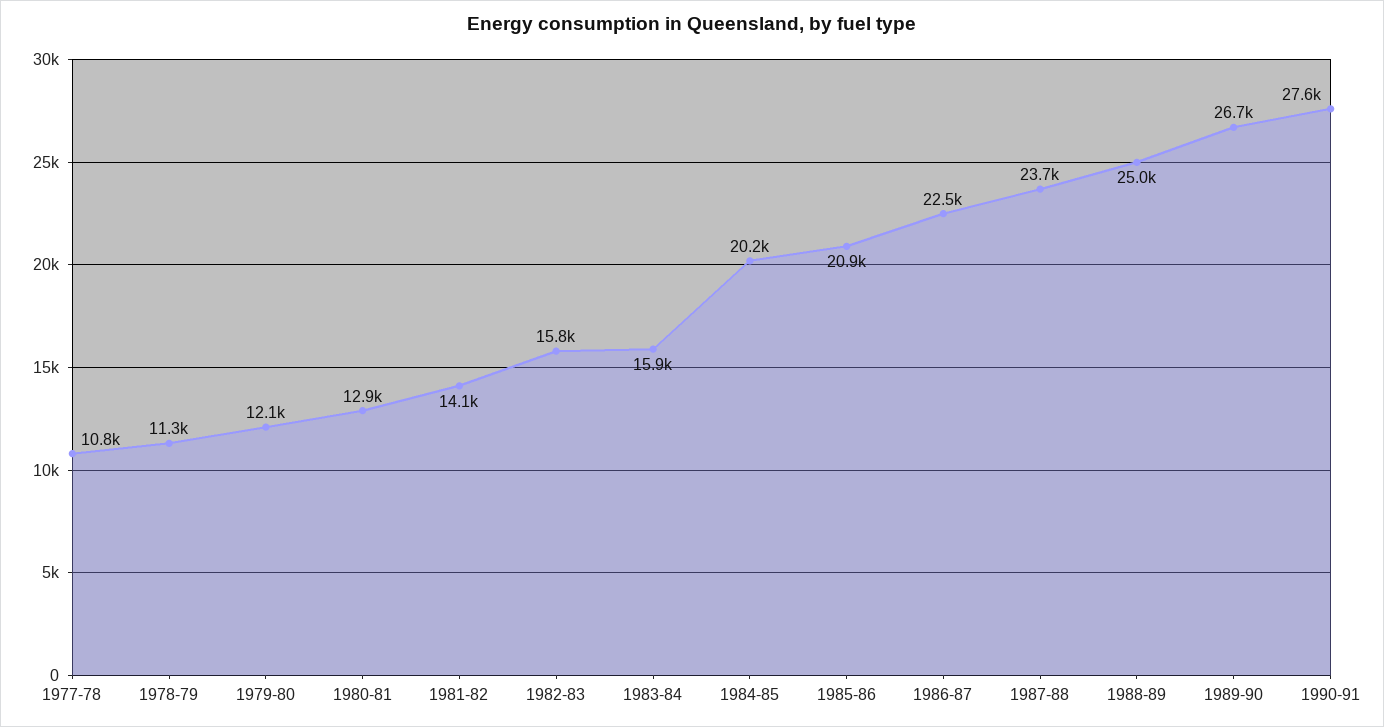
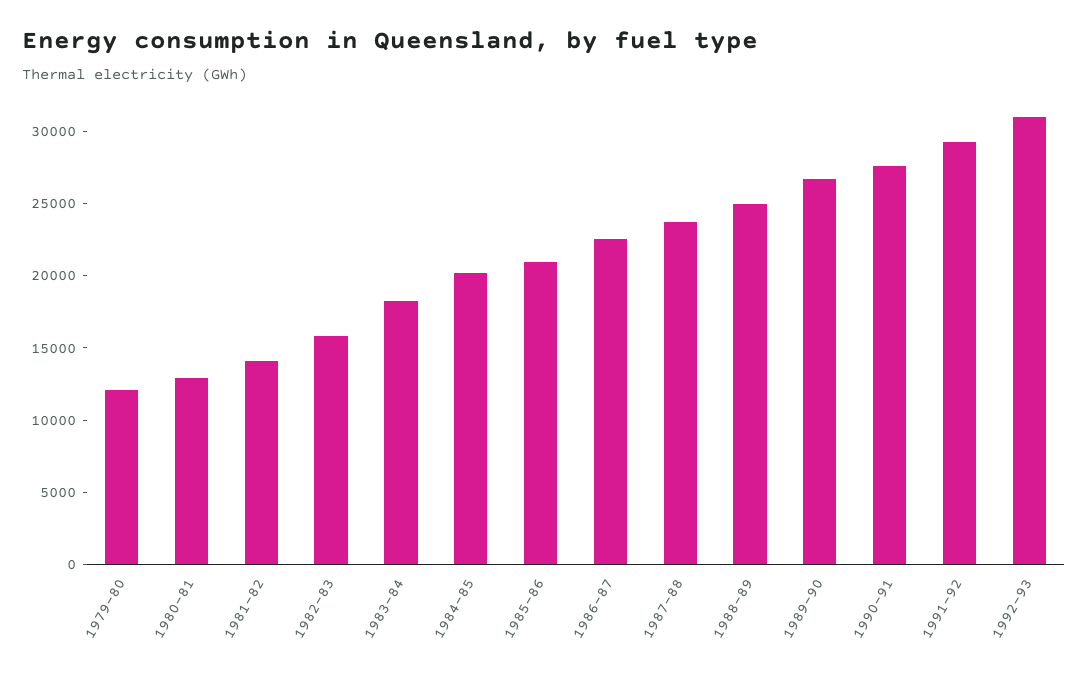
1977-78: 10800 -> none
1978-79: 11300 -> none
1983-84: 15900 -> 18000
1991-92: none -> 29000
1992-93: none -> 31000

